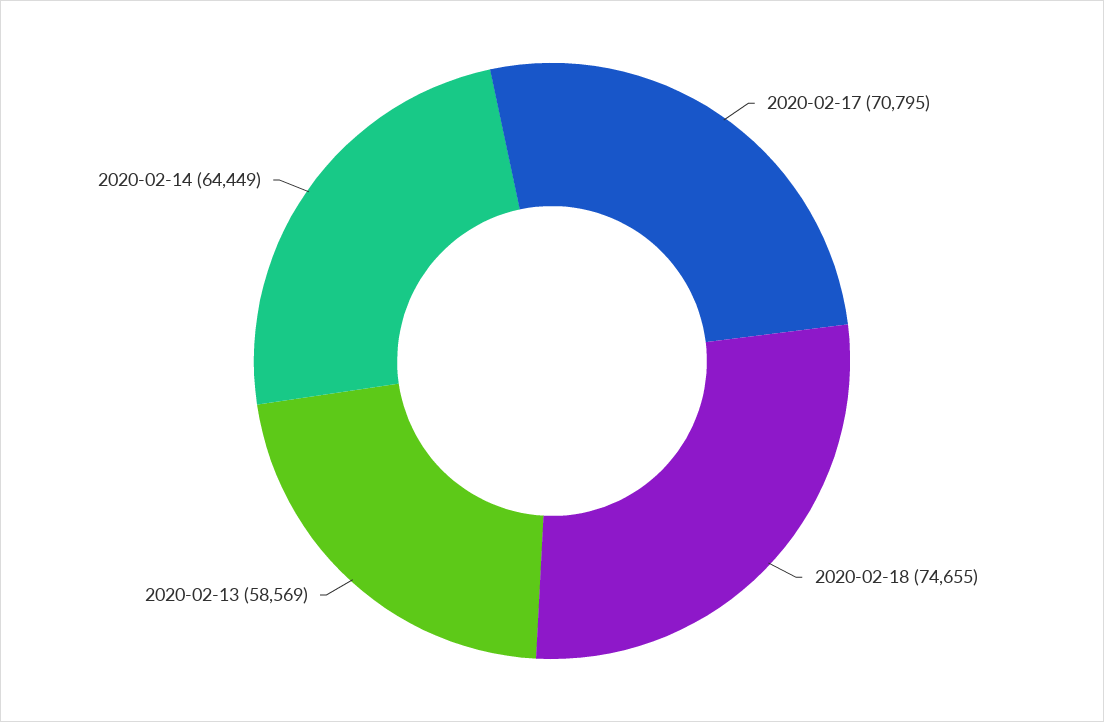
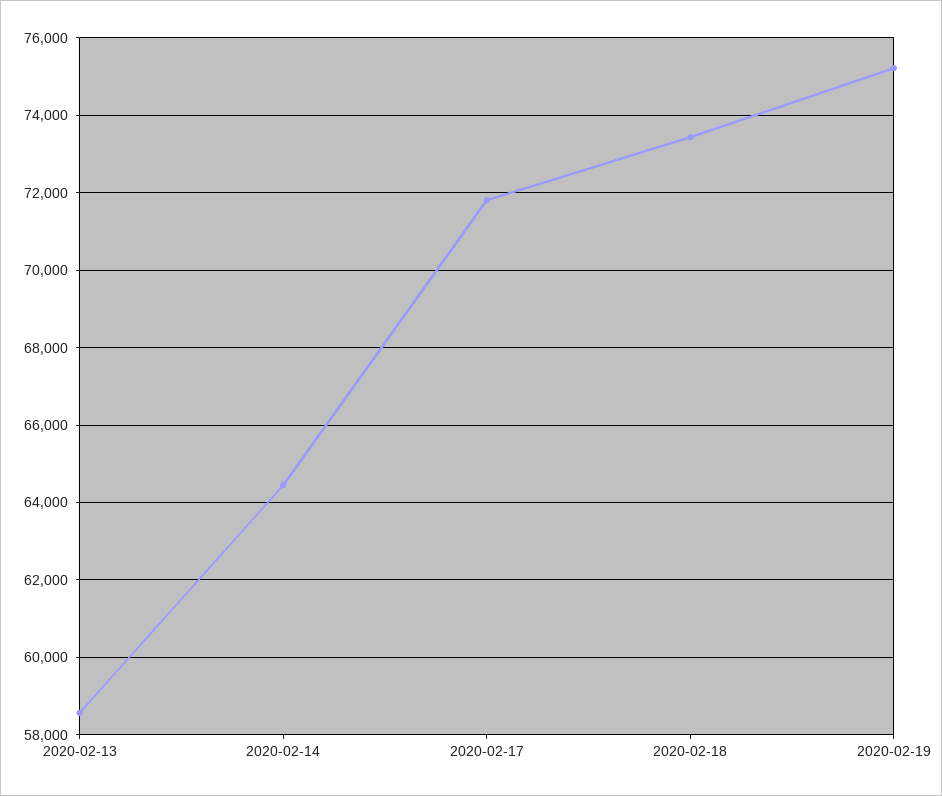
2020-02-17: 70795 -> 71800
2020-02-18: 74655 -> 73400
2020-02-19: none -> 75200

